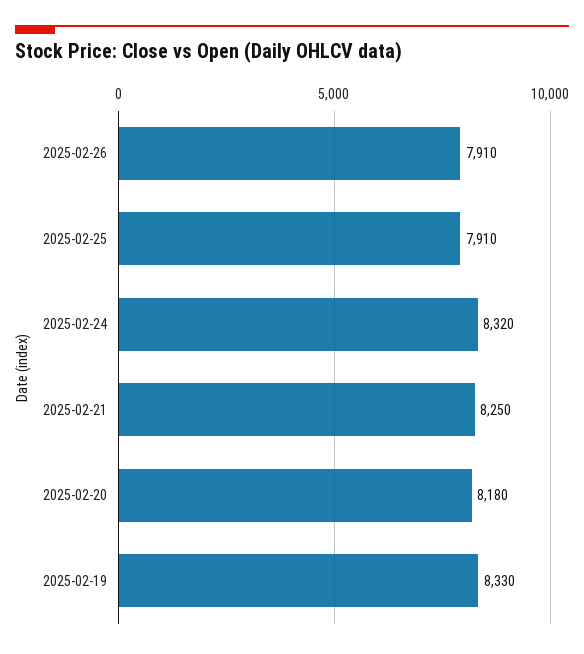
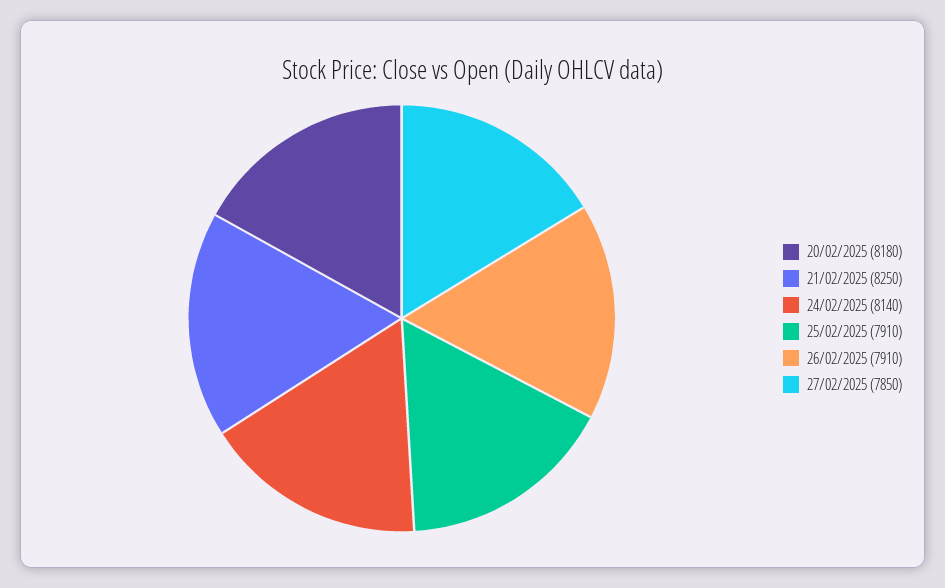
2025-02-24: 8320 -> 8140
2025-02-19: 8330 -> none
27/02/2025: none -> 7850

